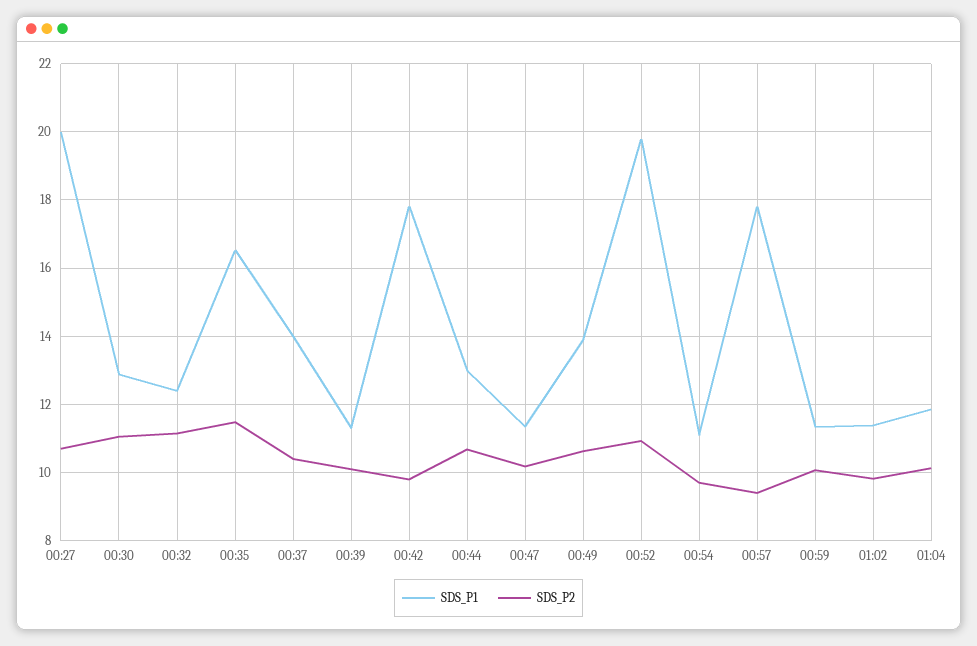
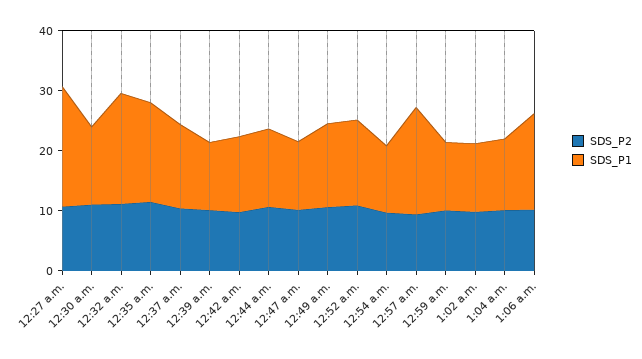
SDS_P1, 00:32: 12.4 -> 18
SDS_P1, 00:42: 17.8 -> 12
SDS_P1, 00:52: 19.8 -> 14
SDS_P2, 1:06 a.m.: none -> 10
SDS_P1, 1:06 a.m.: none -> 16

